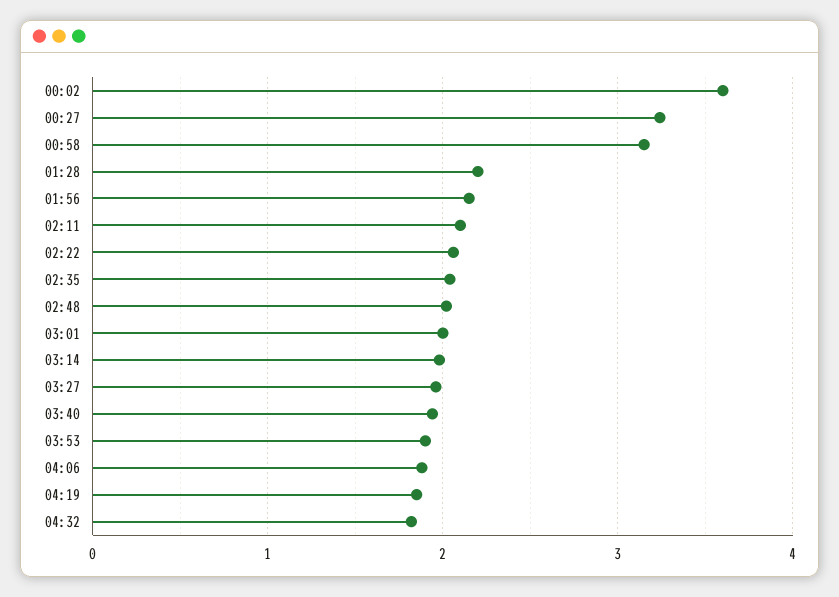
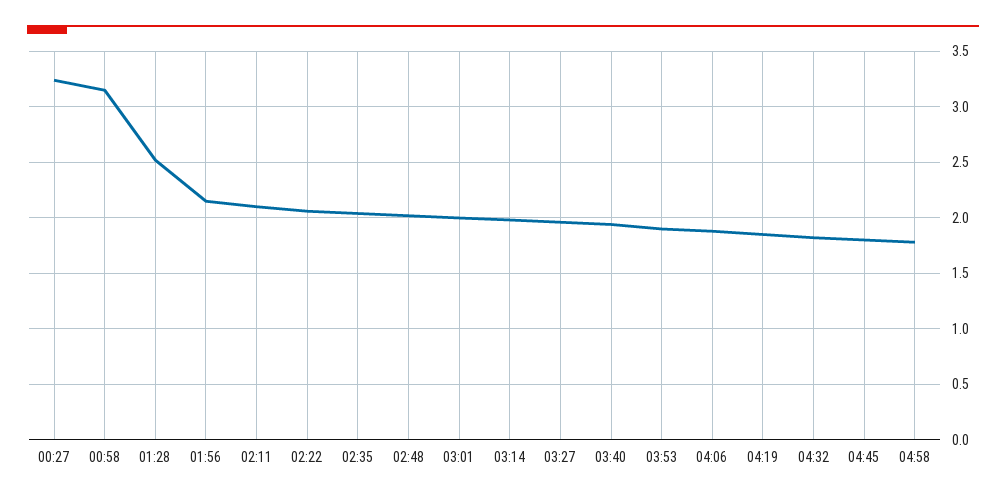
00:02: 3.6 -> none
01:28: 2.2 -> 2.5
04:45: none -> 1.8
04:58: none -> 1.8

